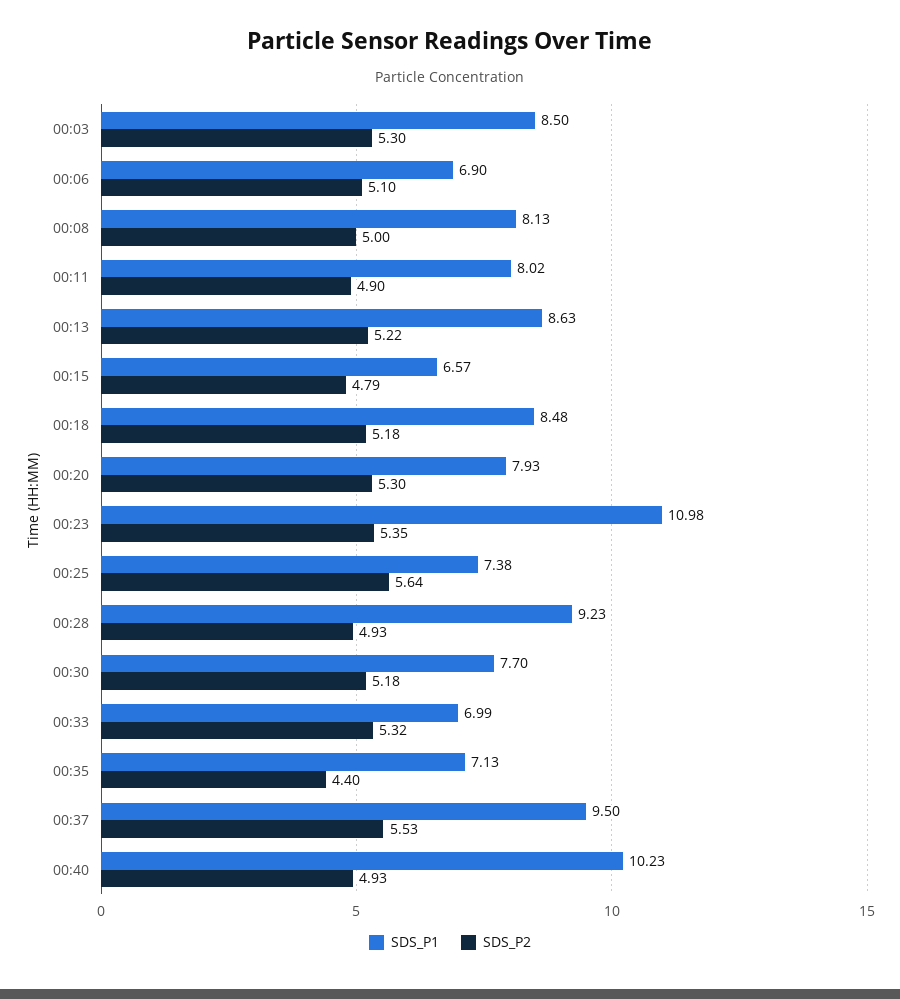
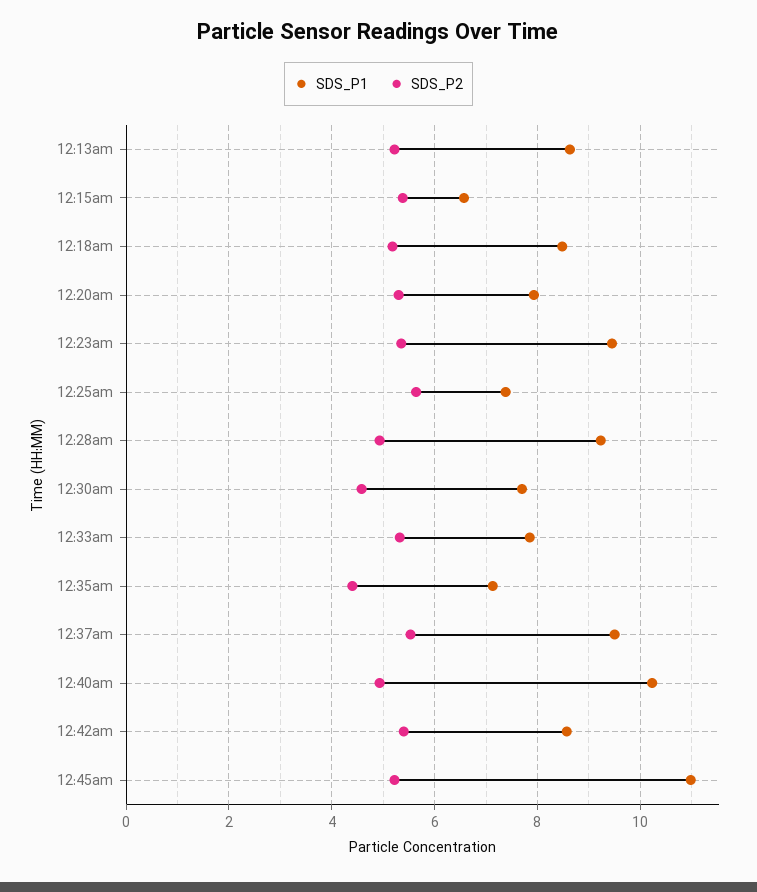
SDS_P1, 00:03: 8.5 -> none
SDS_P2, 00:03: 5.3 -> none
SDS_P1, 00:06: 6.9 -> none
SDS_P2, 00:06: 5.1 -> none
SDS_P1, 00:08: 8.13 -> none
SDS_P2, 00:08: 5 -> none
SDS_P1, 00:11: 8.02 -> none
SDS_P2, 00:11: 4.9 -> none
SDS_P2, 00:15: 4.79 -> 5.4
SDS_P1, 00:23: 10.98 -> 9.4
SDS_P2, 00:30: 5.18 -> 4.6
SDS_P1, 00:33: 6.99 -> 7.8
SDS_P1, 12:42am: none -> 8.6
SDS_P2, 12:42am: none -> 5.4
SDS_P1, 12:45am: none -> 11
SDS_P2, 12:45am: none -> 5.2

